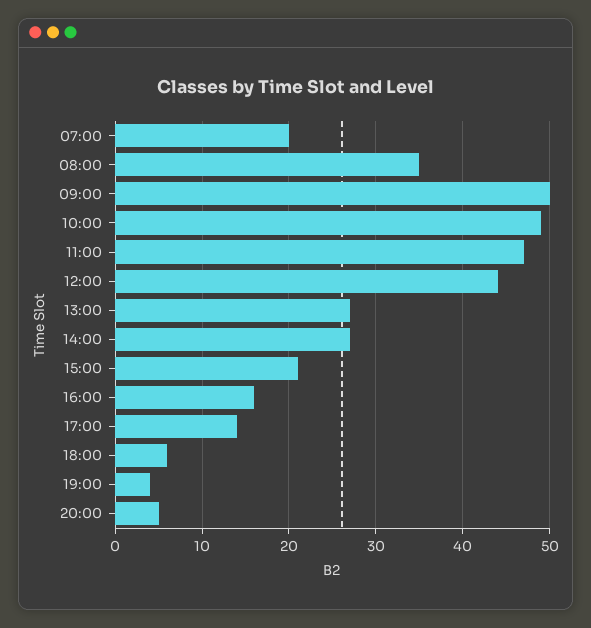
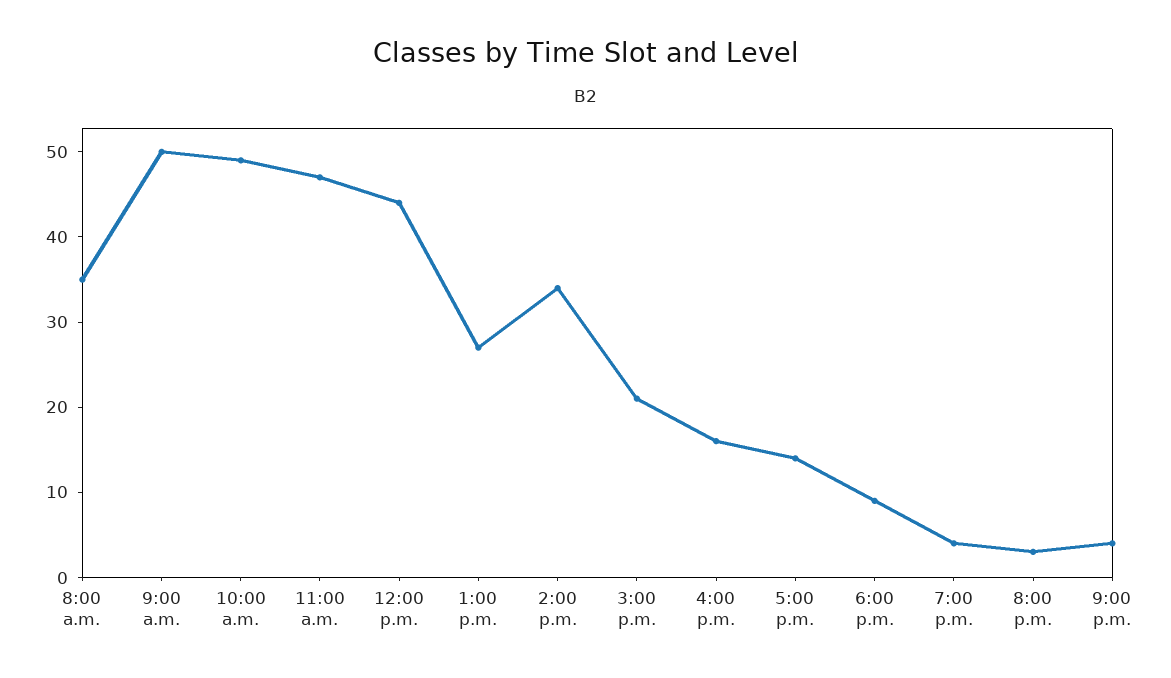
07:00: 20 -> none
14:00: 27 -> 34
18:00: 6 -> 9
20:00: 5 -> 3
9:00 p.m.: none -> 4

